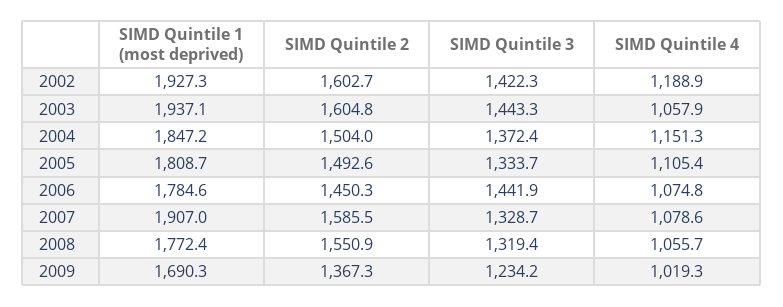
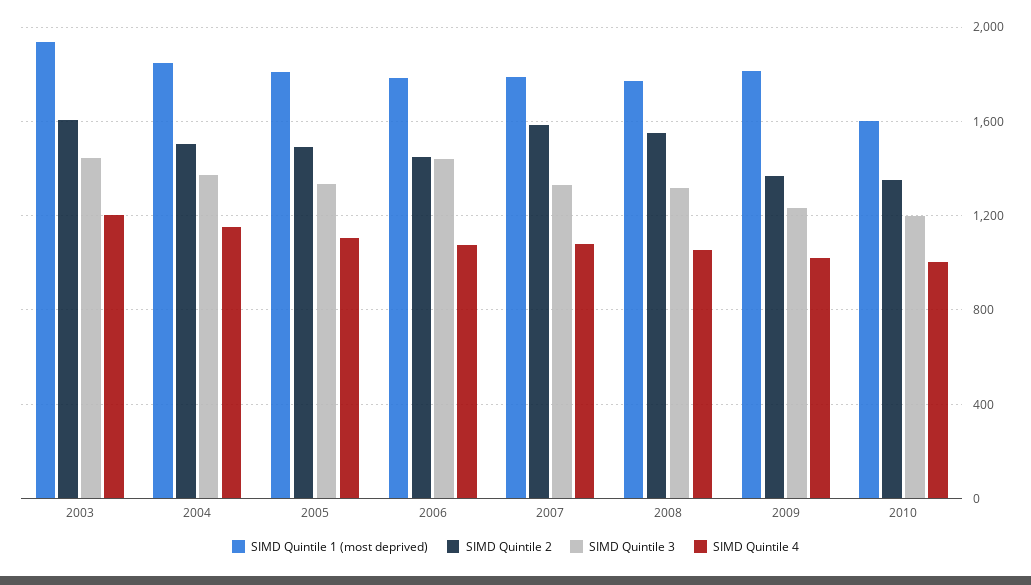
SIMD Quintile 1 (most deprived), 2002: 1927.3 -> none
SIMD Quintile 2, 2002: 1602.7 -> none
SIMD Quintile 3, 2002: 1422.3 -> none
SIMD Quintile 4, 2002: 1188.9 -> none
SIMD Quintile 4, 2003: 1057.9 -> 1200
SIMD Quintile 1 (most deprived), 2007: 1907 -> 1800
SIMD Quintile 1 (most deprived), 2009: 1690.3 -> 1800
SIMD Quintile 1 (most deprived), 2010: none -> 1600
SIMD Quintile 2, 2010: none -> 1350
SIMD Quintile 3, 2010: none -> 1200
SIMD Quintile 4, 2010: none -> 1000

